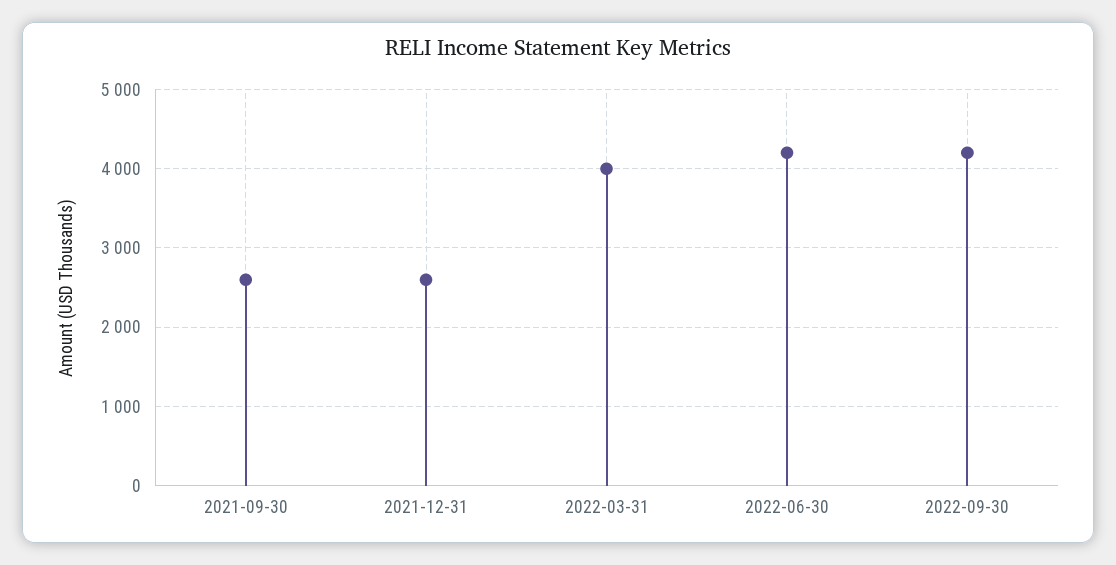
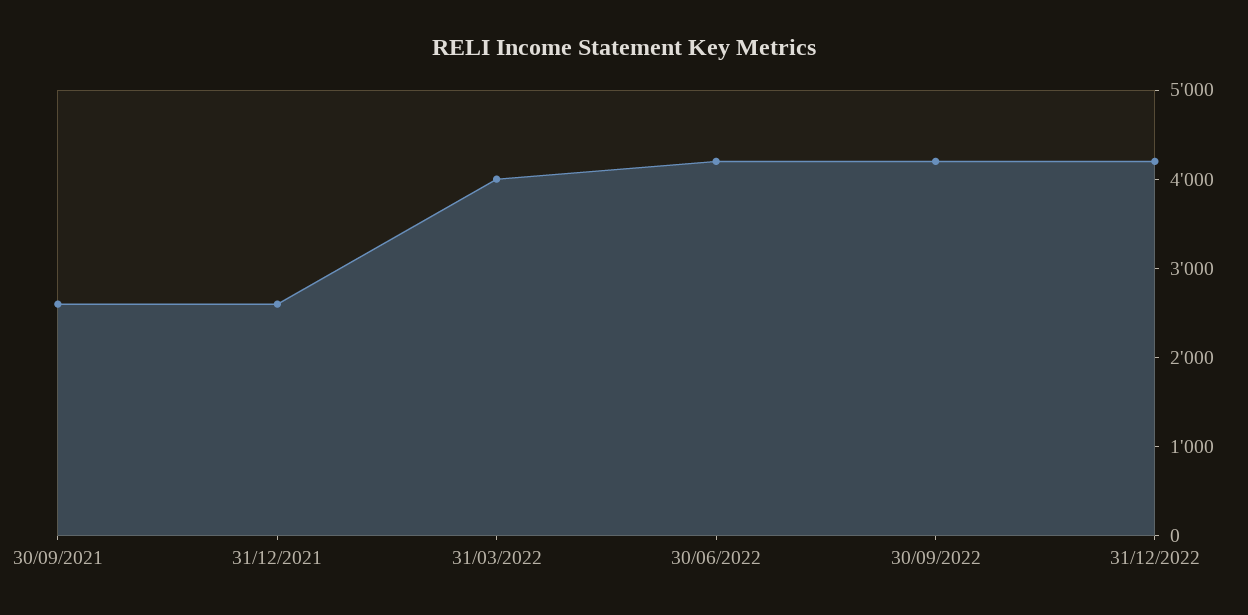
31/12/2022: none -> 4200

